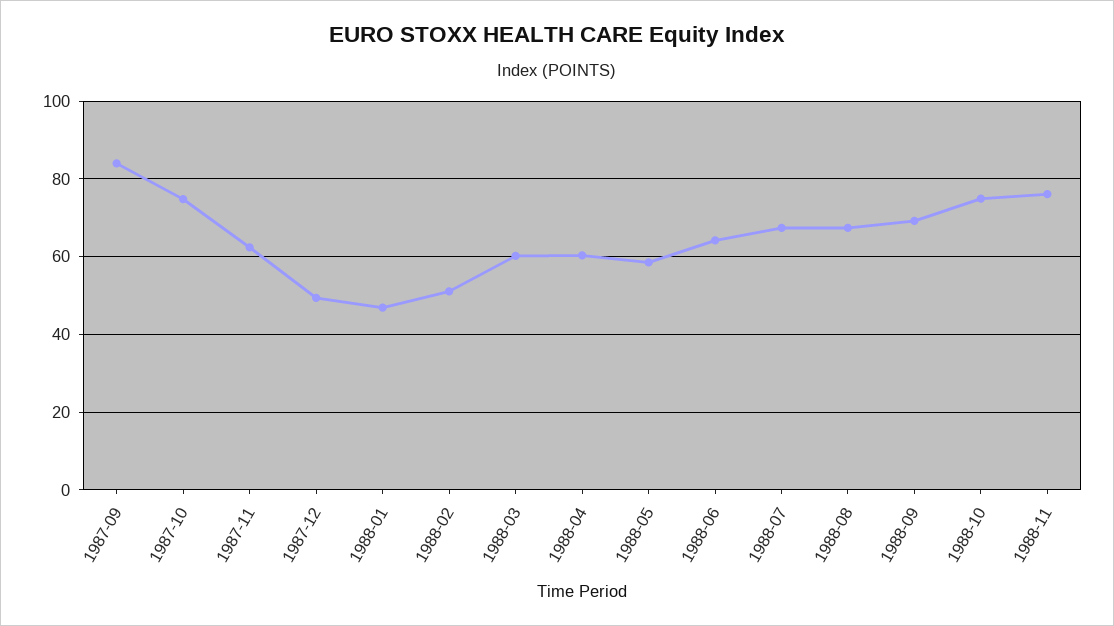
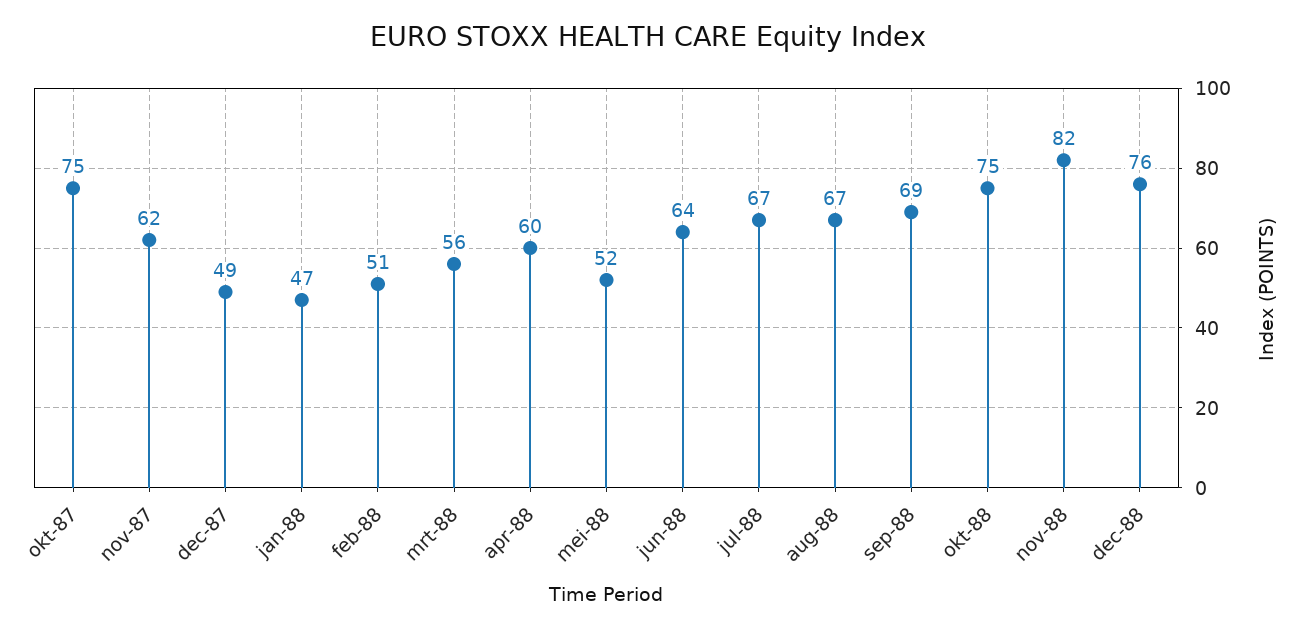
1987-09: 84 -> none
1988-03: 60 -> 56
1988-05: 58 -> 52
1988-11: 76 -> 82
dec-88: none -> 76

